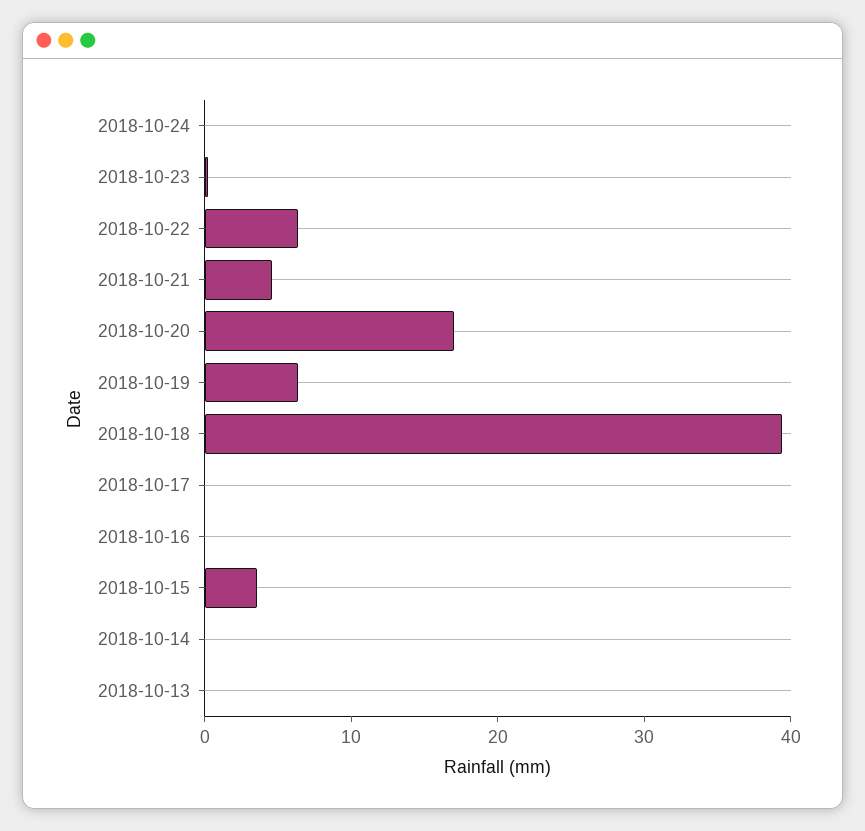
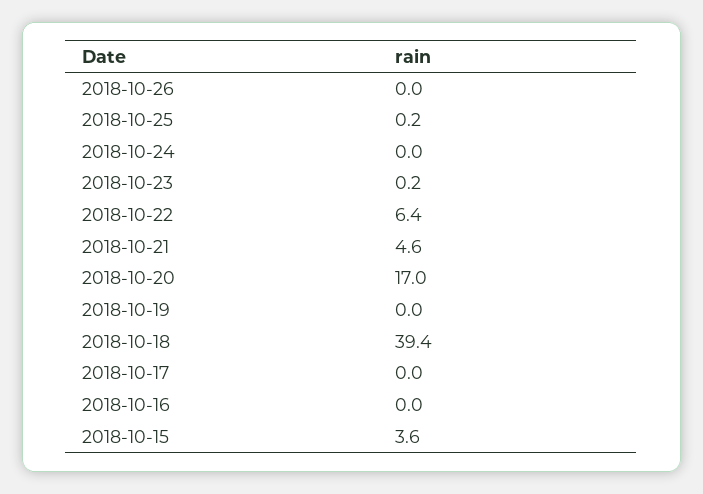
2018-10-19: 6 -> 0
2018-10-14: 0 -> none
2018-10-13: 0 -> none
2018-10-26: none -> 0
2018-10-25: none -> 0.2

